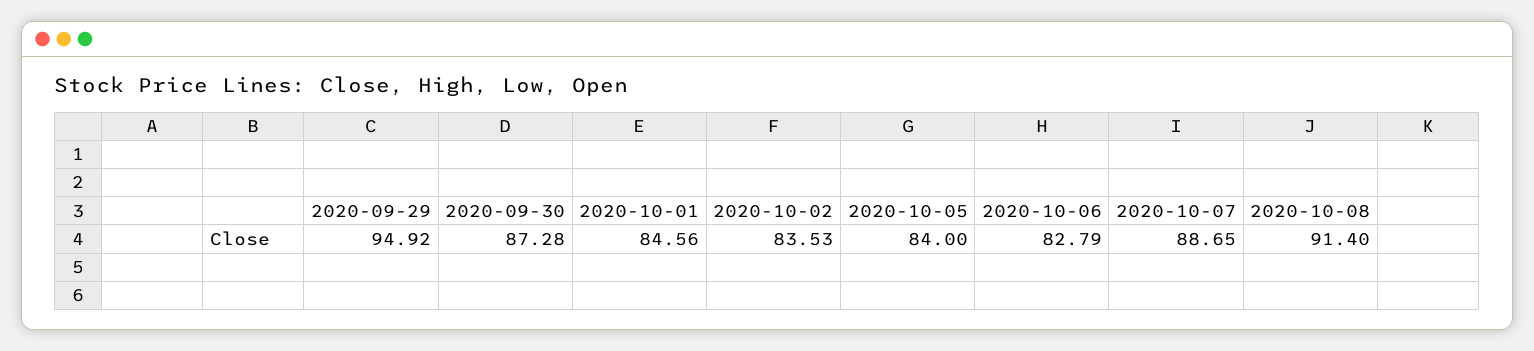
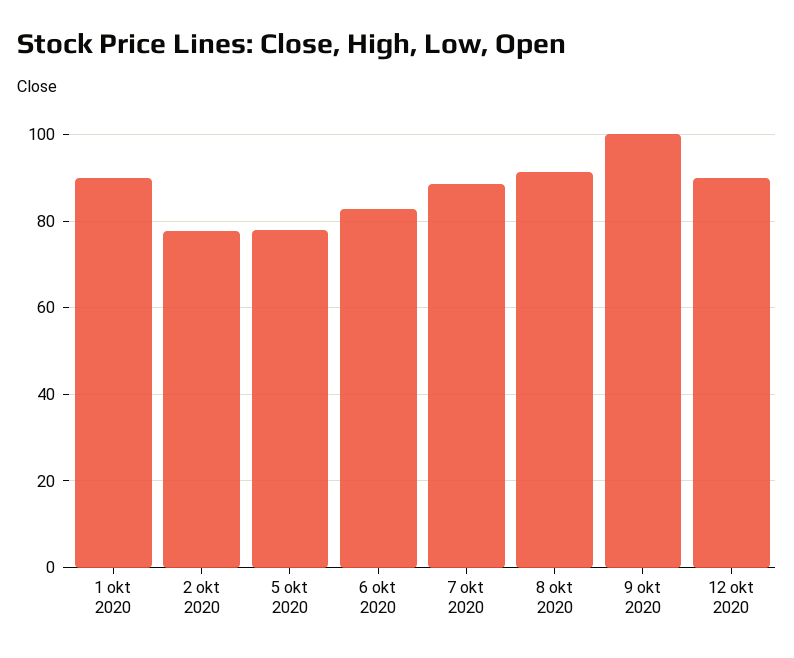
2020-09-29: 94.92 -> none
2020-09-30: 87.28 -> none
2020-10-01: 84.56 -> 90
2020-10-02: 83.53 -> 78
2020-10-05: 84 -> 78
9 okt 2020: none -> 100
12 okt 2020: none -> 90

